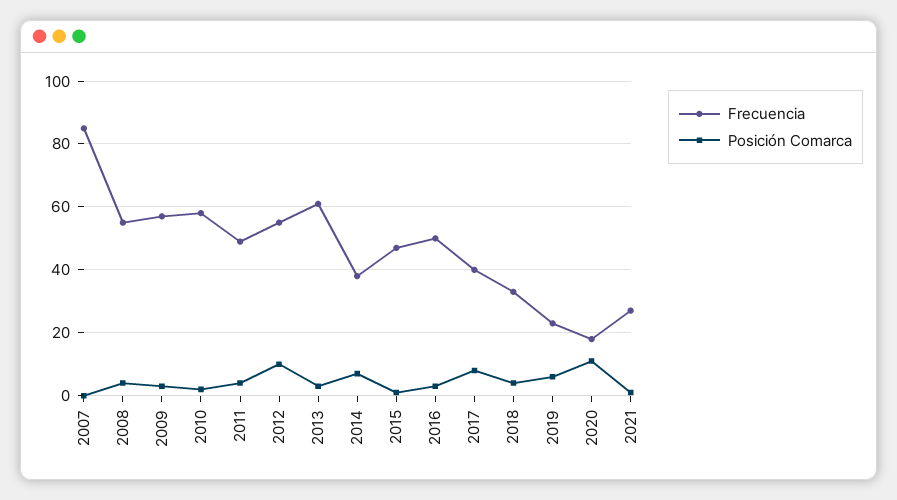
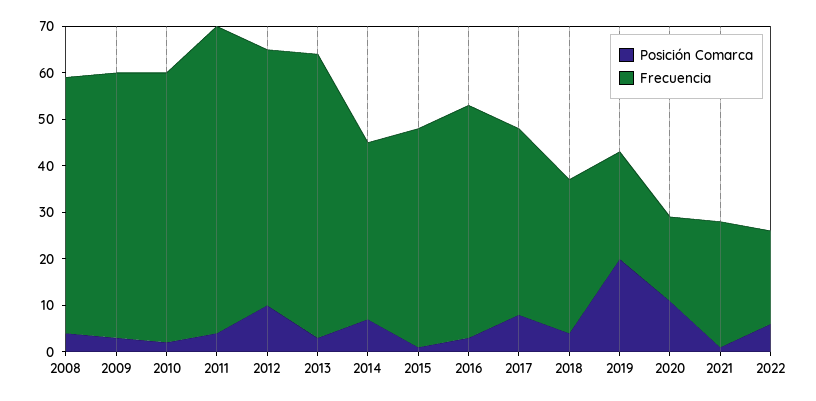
Frecuencia, 2007: 85 -> none
Posición Comarca, 2007: 0 -> none
Frecuencia, 2011: 50 -> 65
Posición Comarca, 2019: 5 -> 20
Posición Comarca, 2022: none -> 5
Frecuencia, 2022: none -> 20

